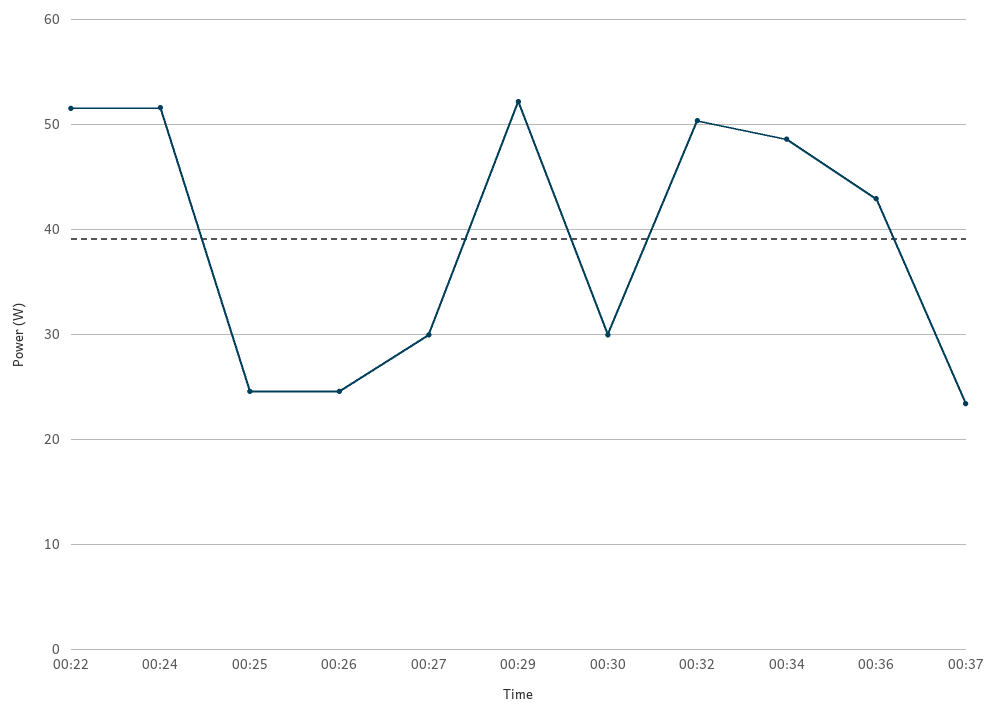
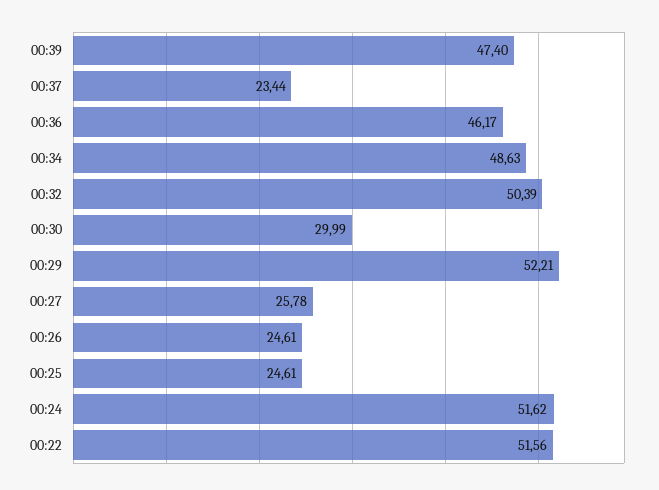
00:27: 30 -> 25.78
00:36: 43 -> 46.17
00:39: none -> 47.4

